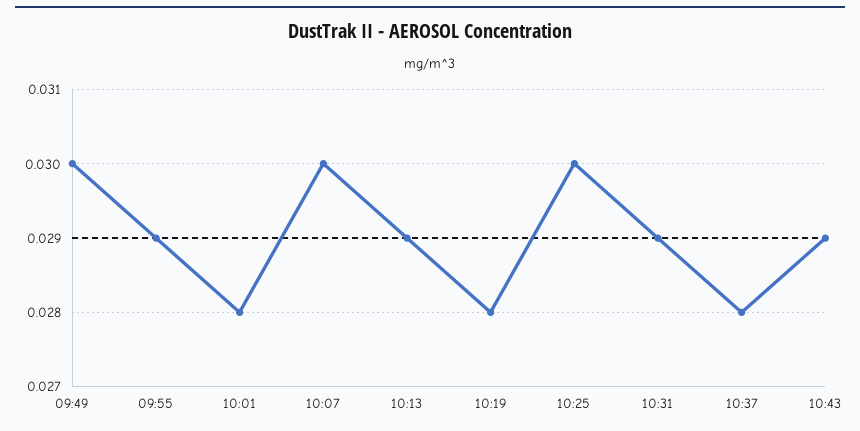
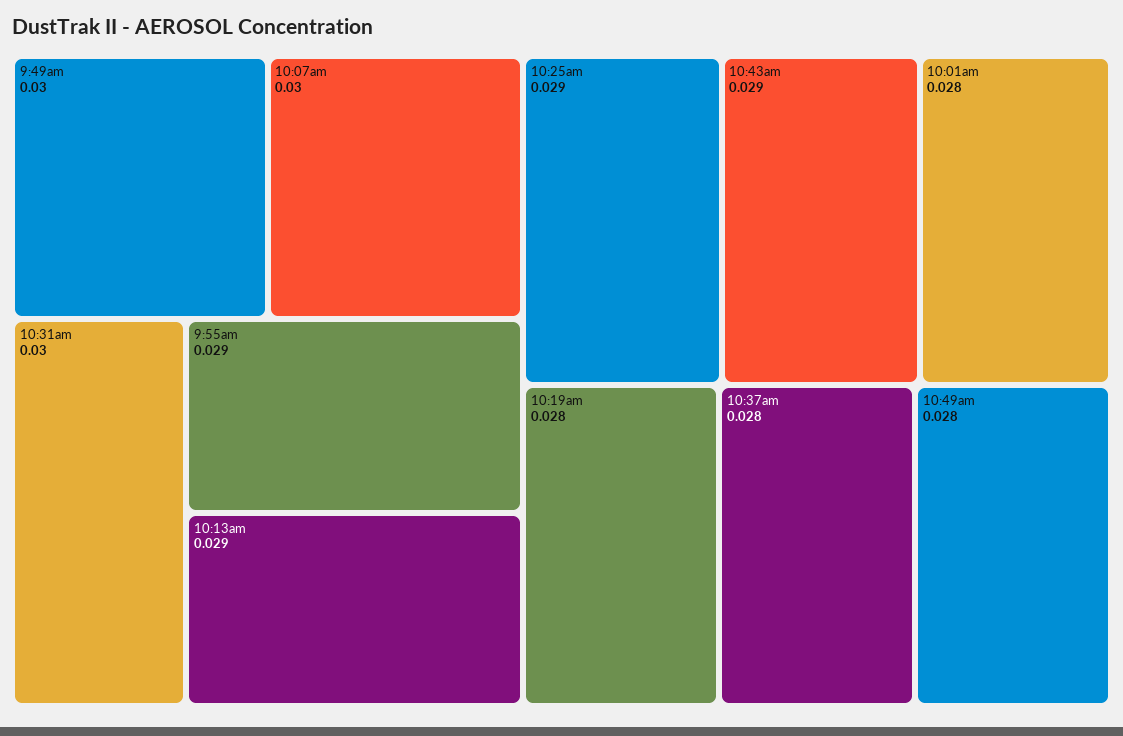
10:25: 0.03 -> 0.029
10:31: 0.029 -> 0.03
10:49am: none -> 0.028

